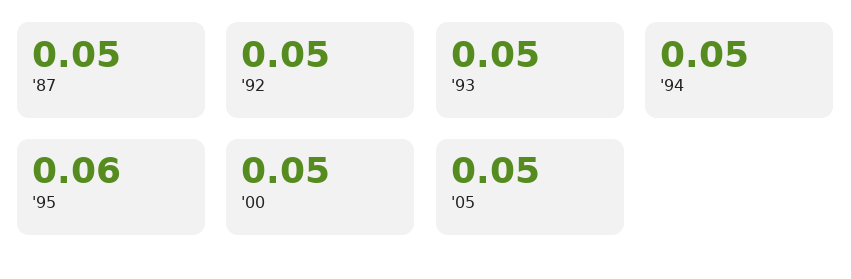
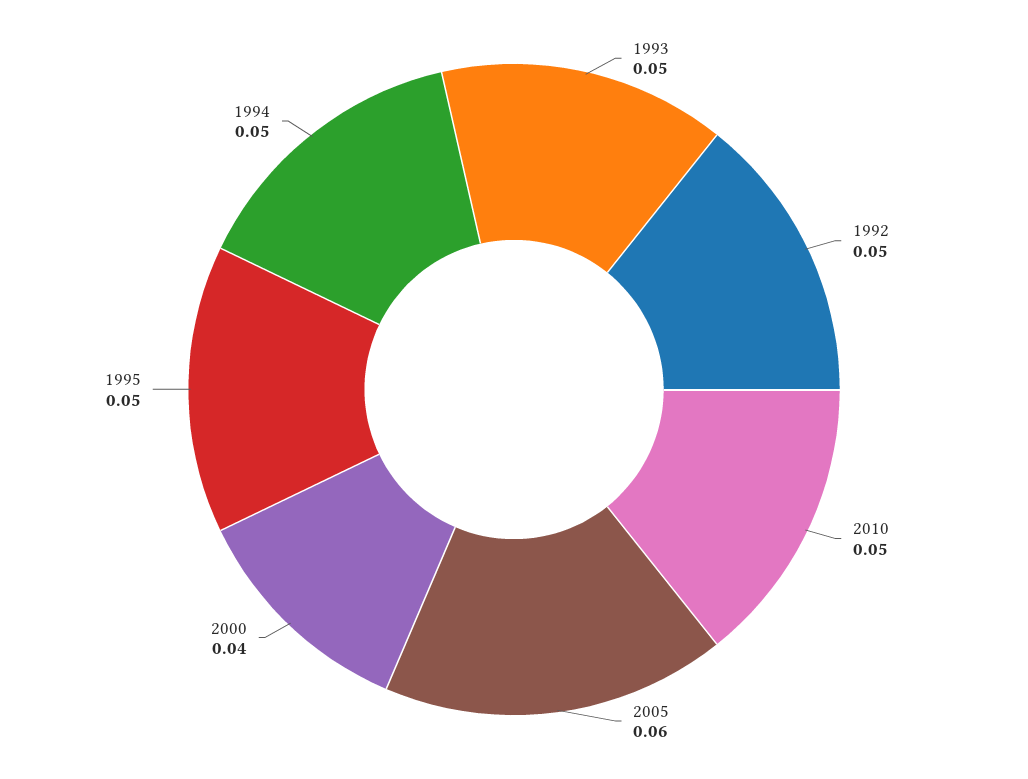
'87: 0.05 -> none
'95: 0.06 -> 0.05
'00: 0.05 -> 0.04
'05: 0.05 -> 0.06
2010: none -> 0.05

